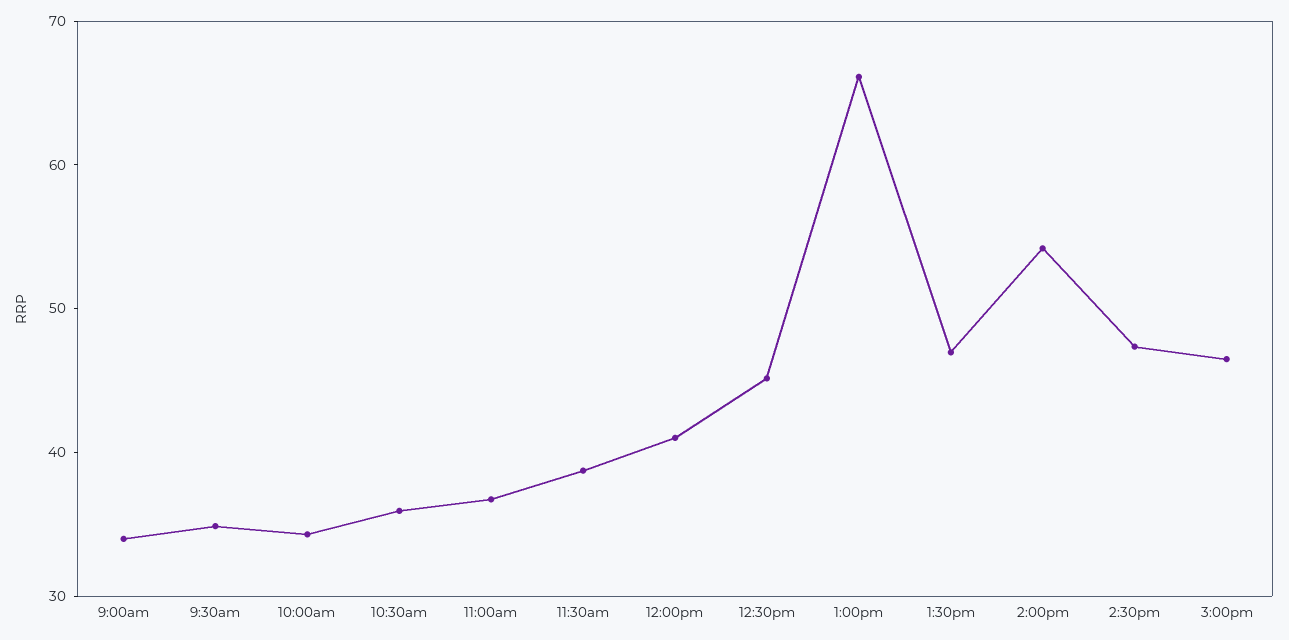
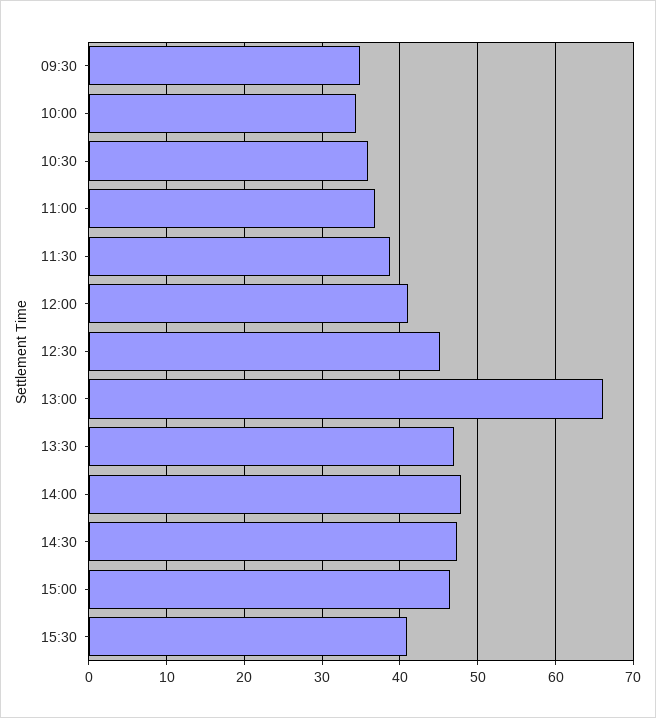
9:00am: 34 -> none
2:00pm: 54 -> 48
15:30: none -> 41

